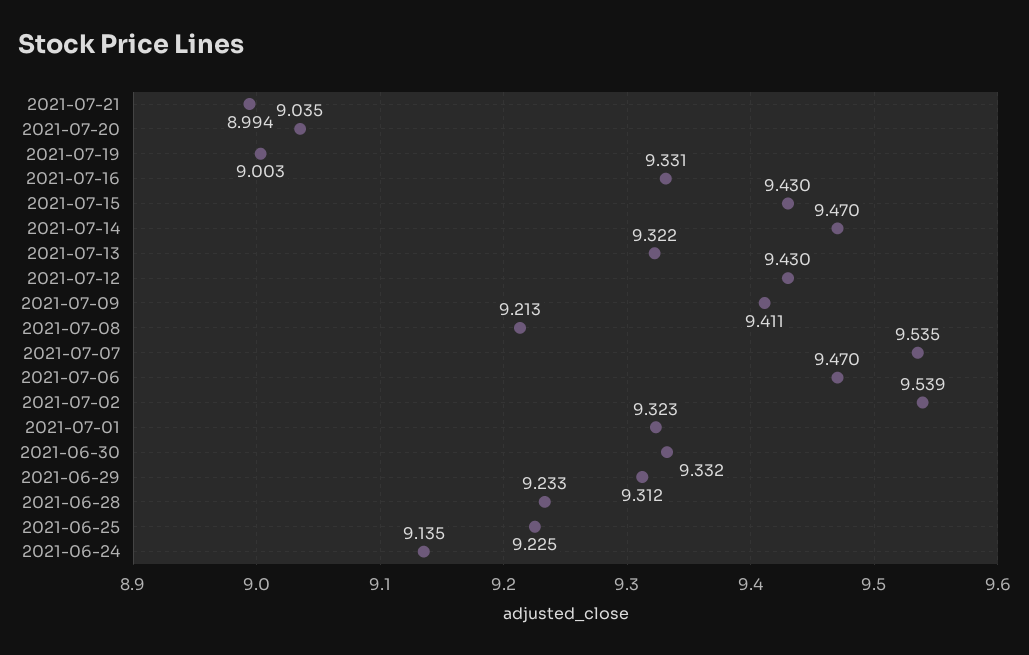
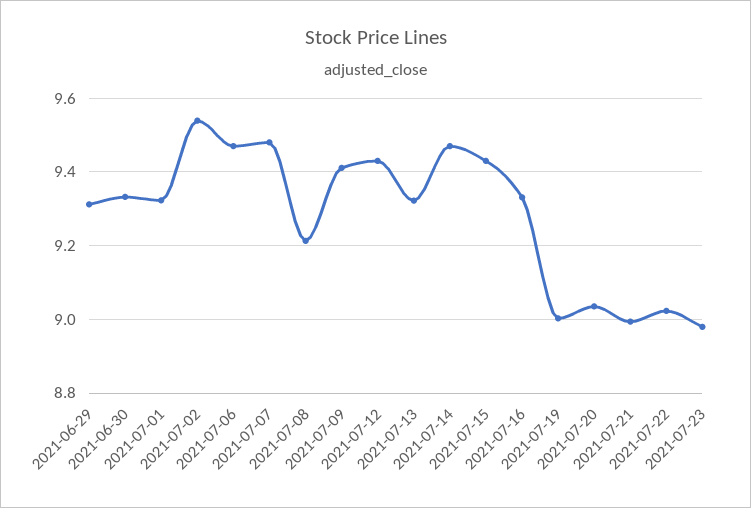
2021-07-07: 9.535 -> 9.48
2021-06-28: 9.233 -> none
2021-06-25: 9.225 -> none
2021-06-24: 9.135 -> none
2021-07-22: none -> 9.02
2021-07-23: none -> 8.98

